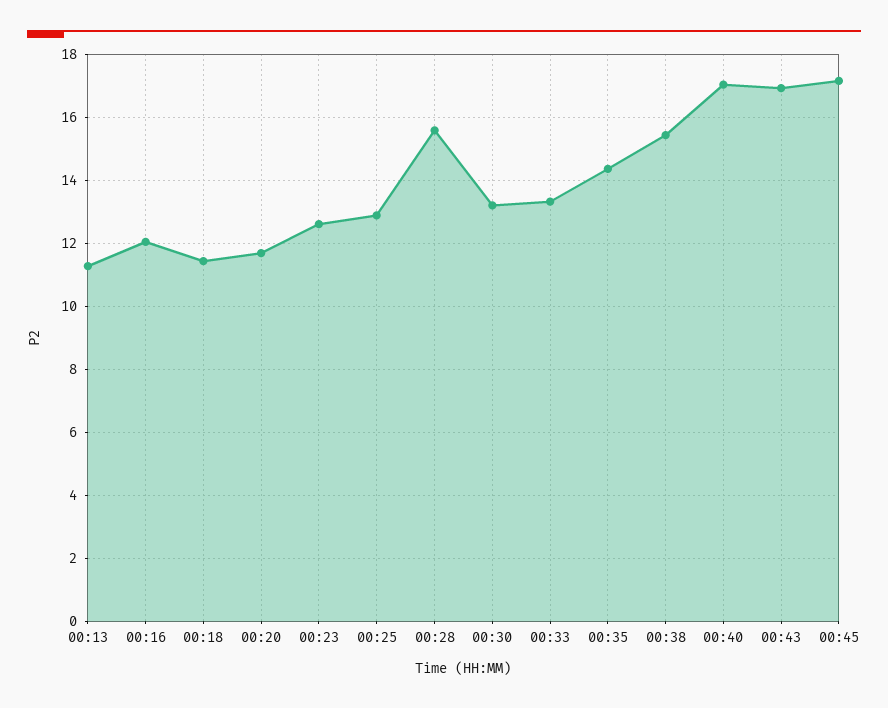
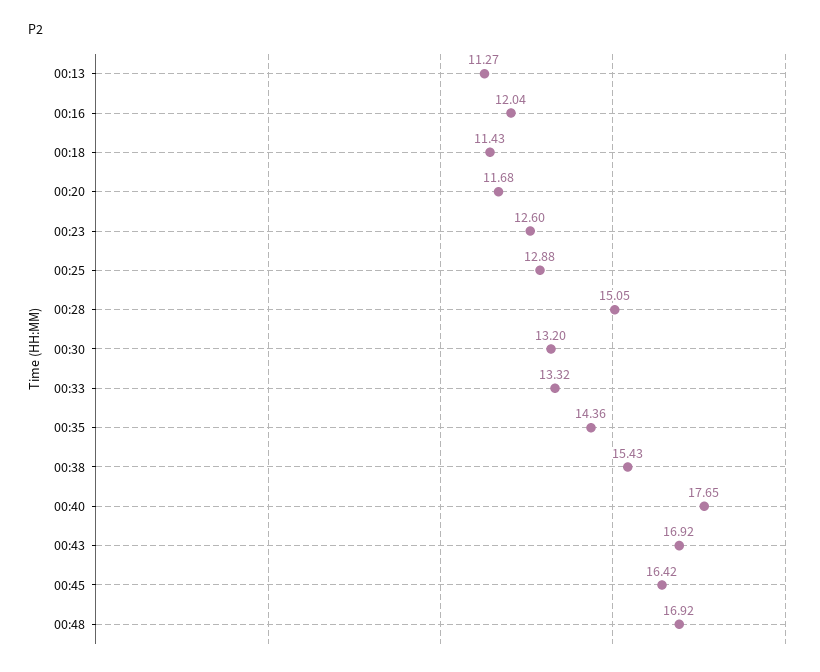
00:28: 15.6 -> 15.05
00:40: 17 -> 17.65
00:45: 17.2 -> 16.42
00:48: none -> 16.92

